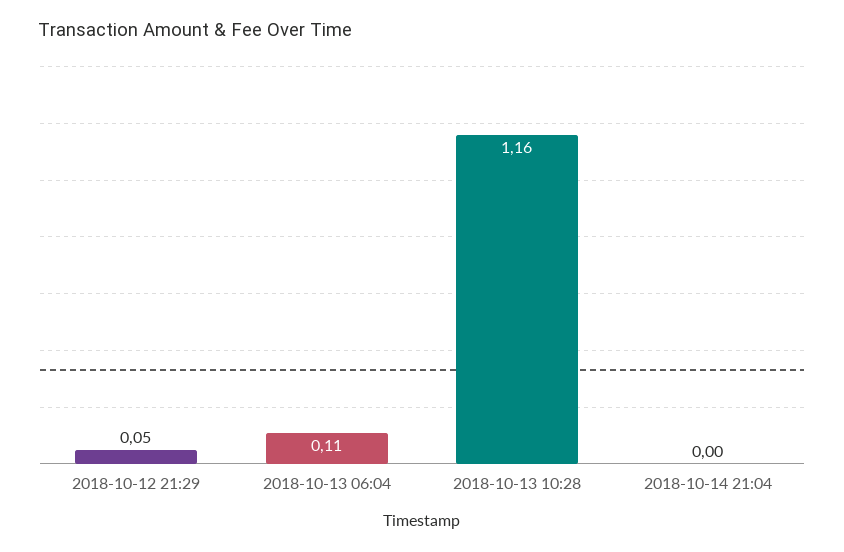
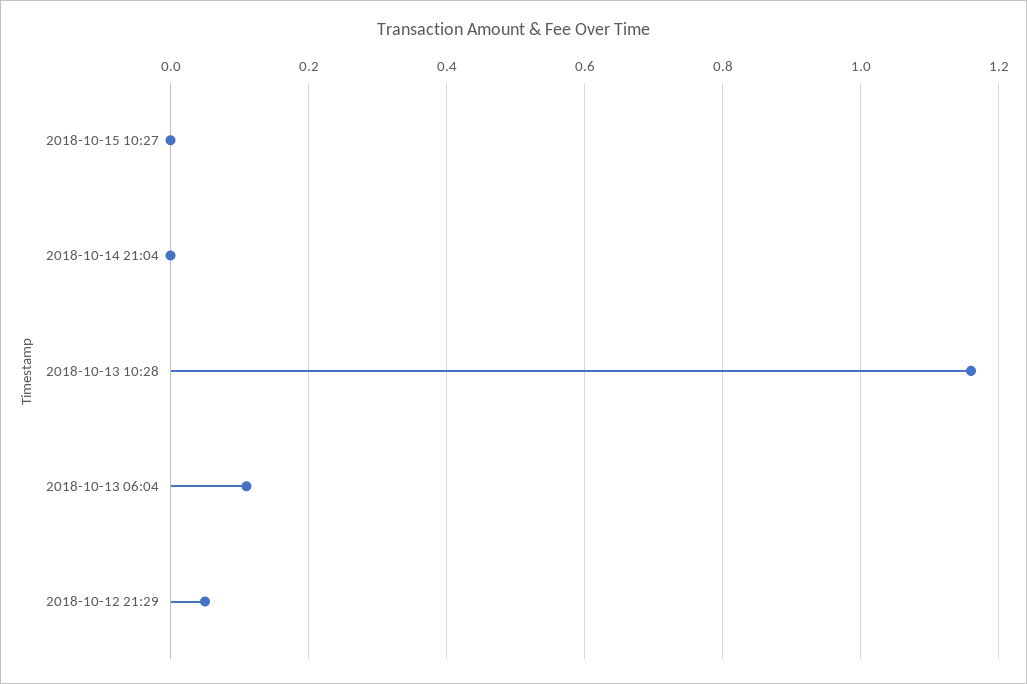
2018-10-15 10:27: none -> 0

